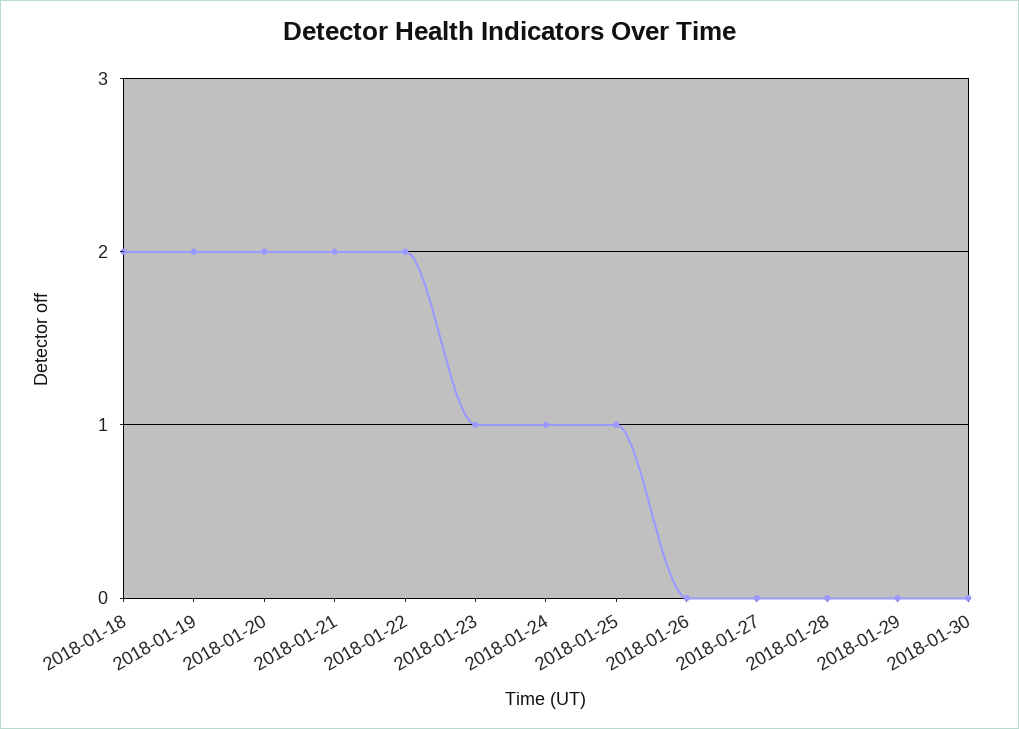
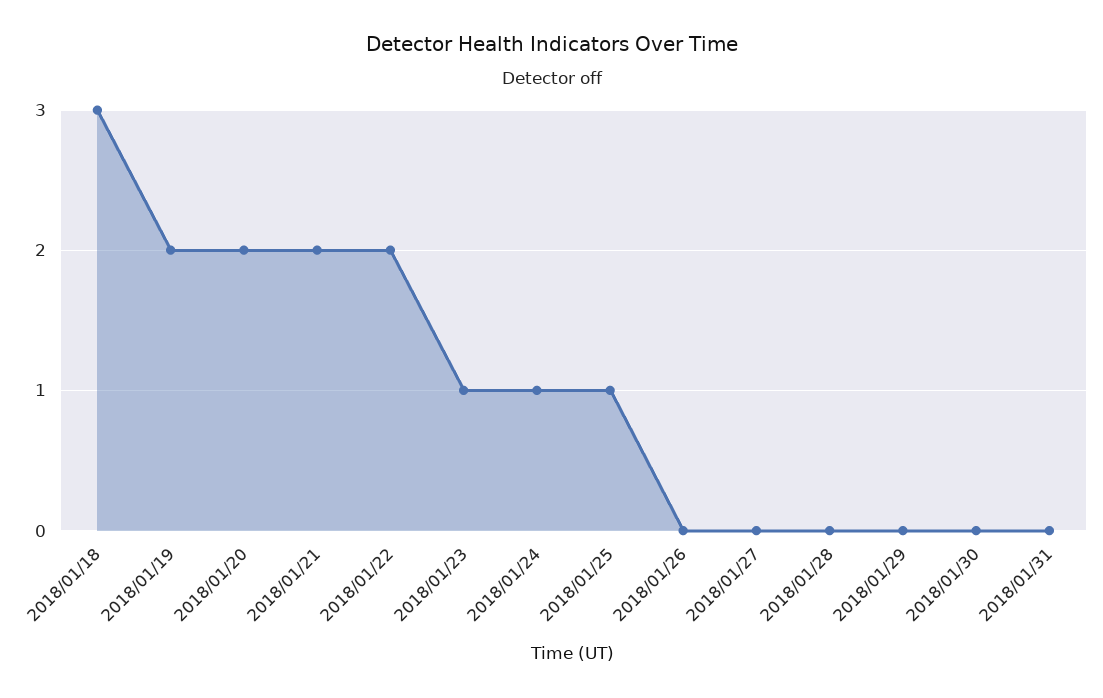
2018-01-18: 2 -> 3
2018/01/31: none -> 0

